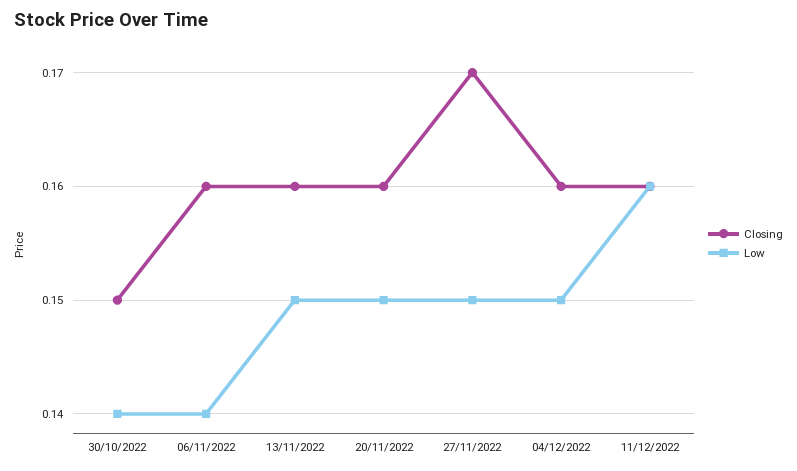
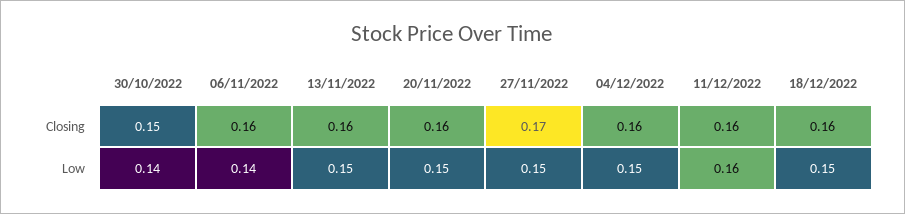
Closing, 18/12/2022: none -> 0.16
Low, 18/12/2022: none -> 0.15

